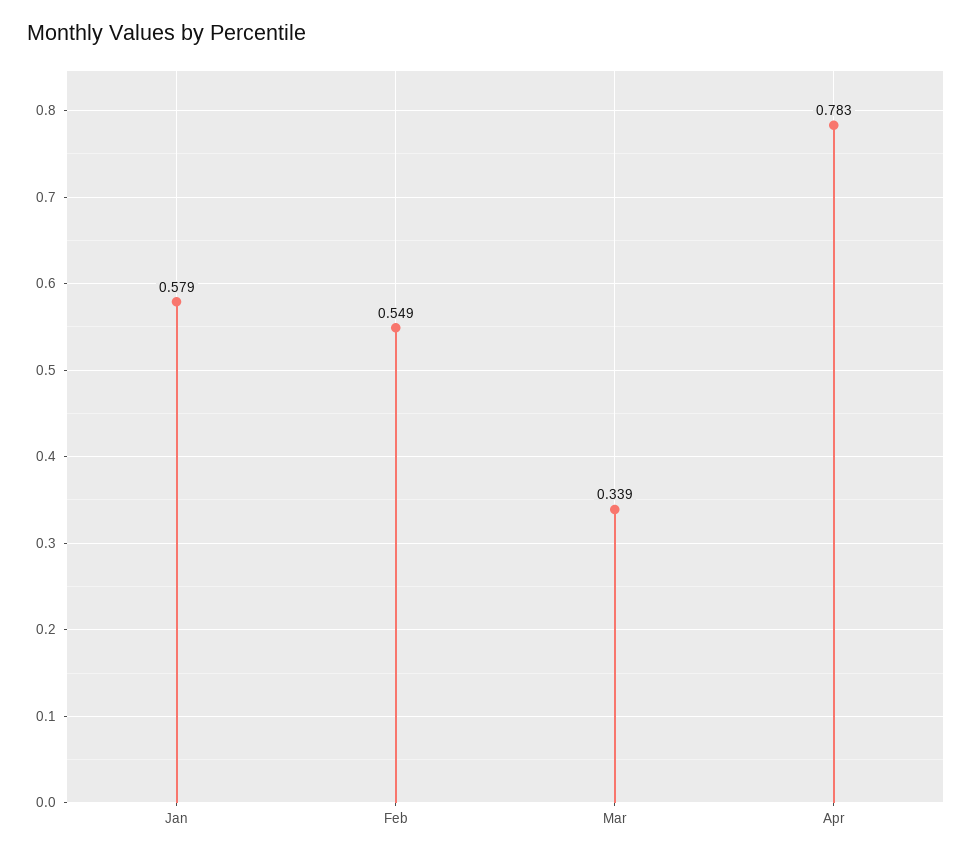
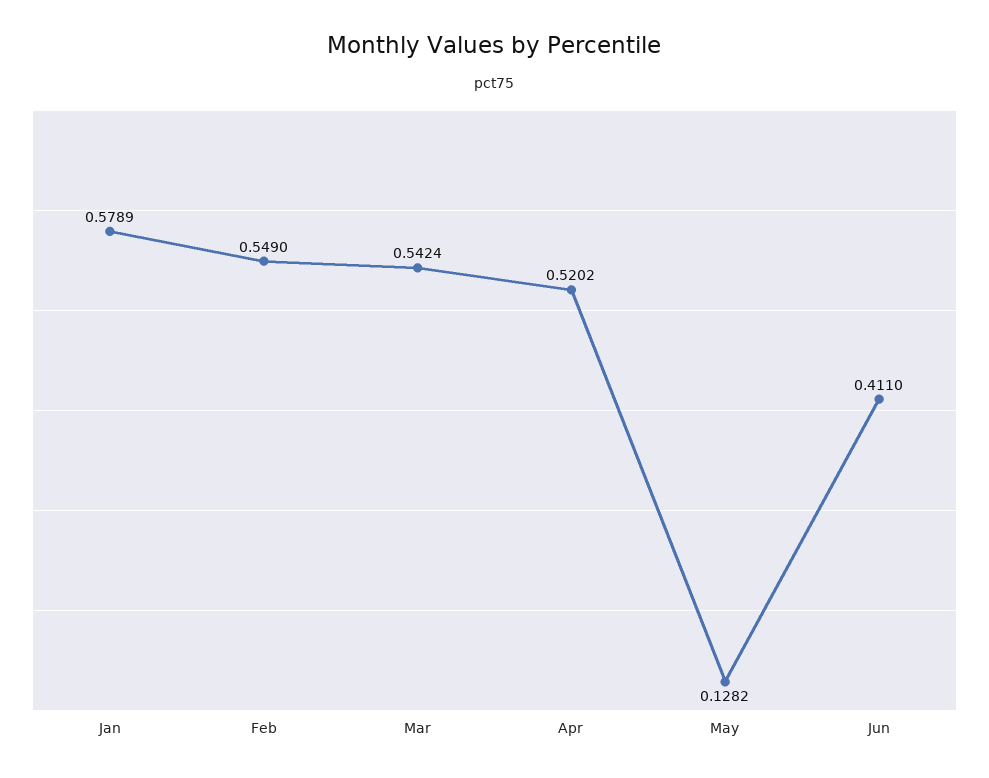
Mar: 0.339 -> 0.5424
Apr: 0.783 -> 0.5202
May: none -> 0.1282
Jun: none -> 0.411

